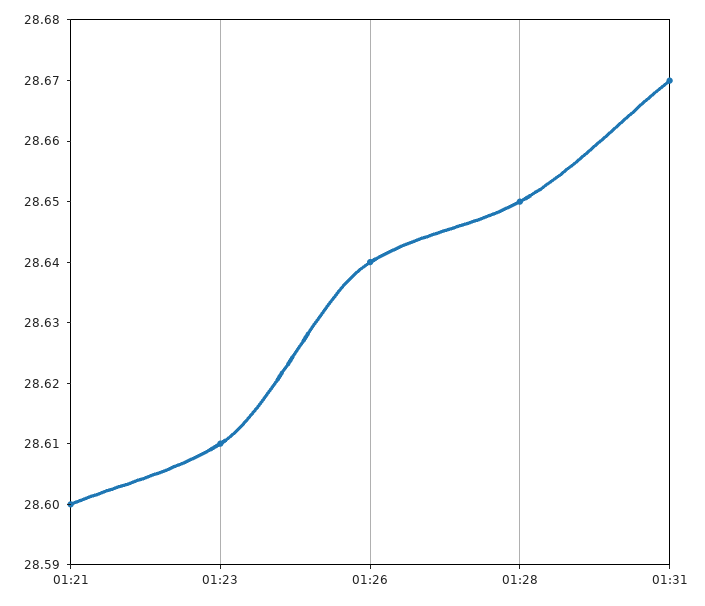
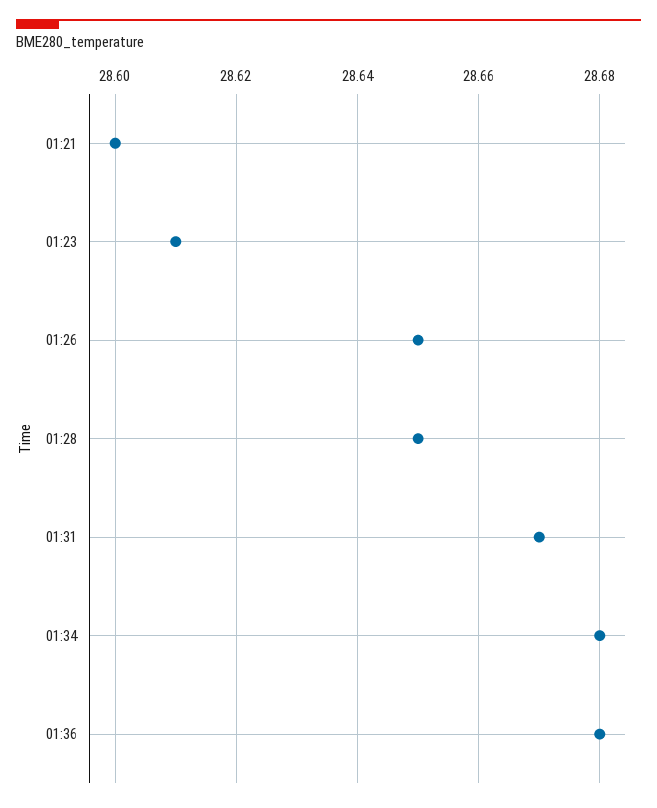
01:26: 28.64 -> 28.65
01:34: none -> 28.68
01:36: none -> 28.68

